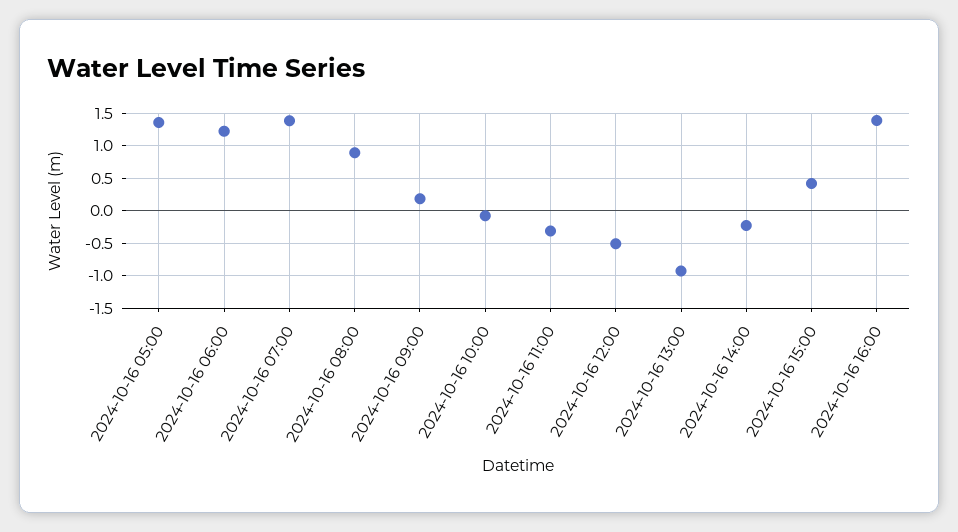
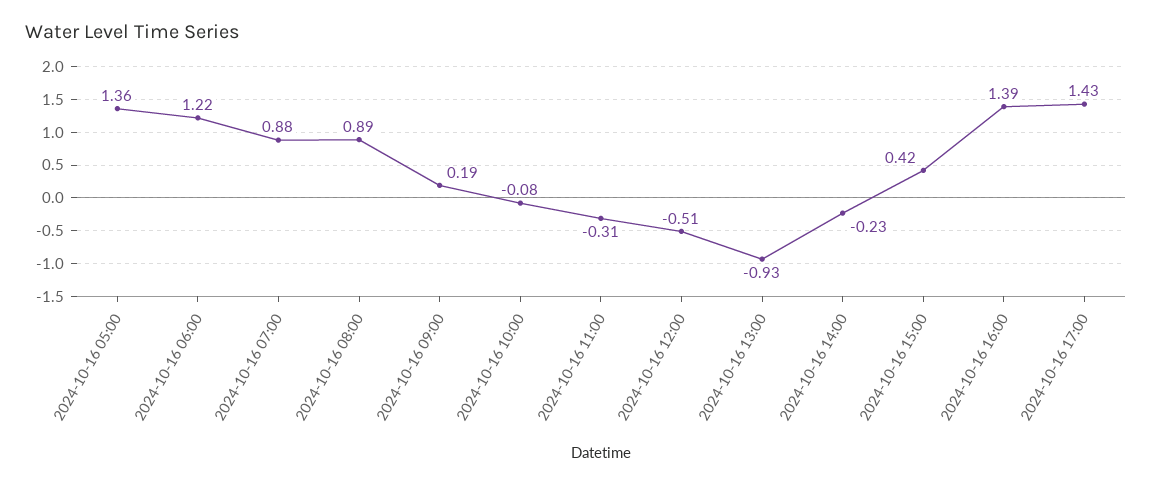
2024-10-16 07:00: 1.4 -> 0.88
2024-10-16 17:00: none -> 1.43

